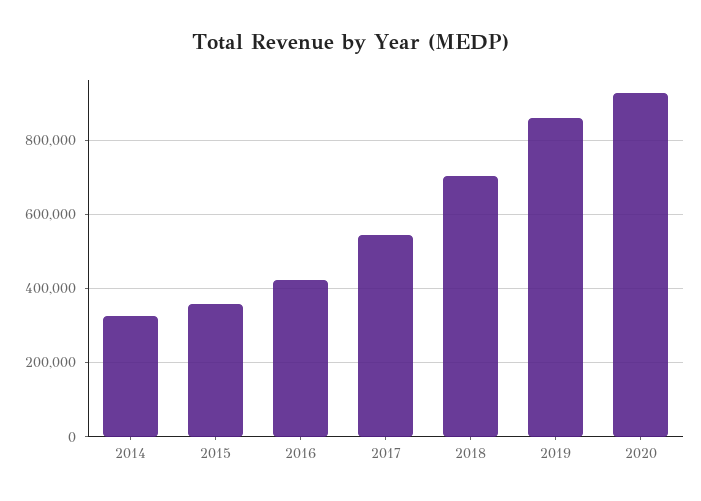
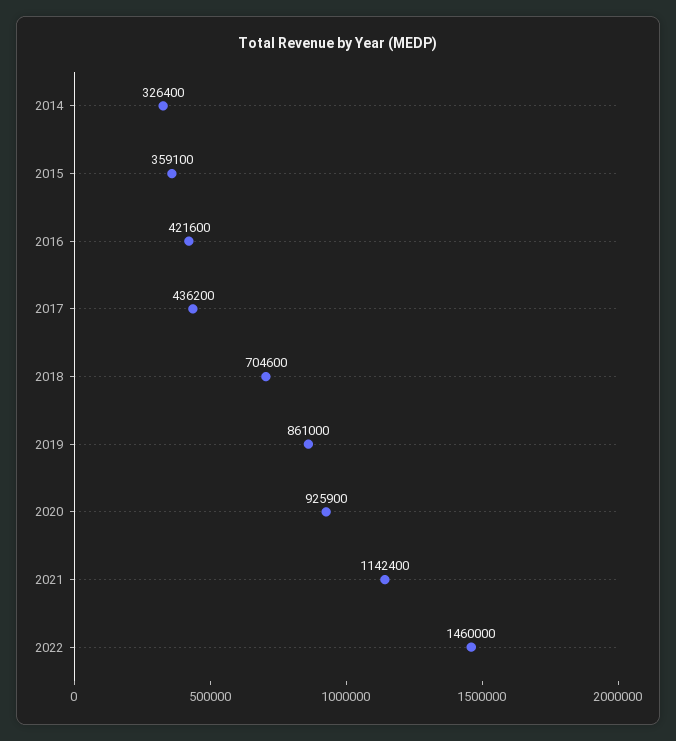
2017: 540000 -> 436200
2021: none -> 1142400
2022: none -> 1460000

